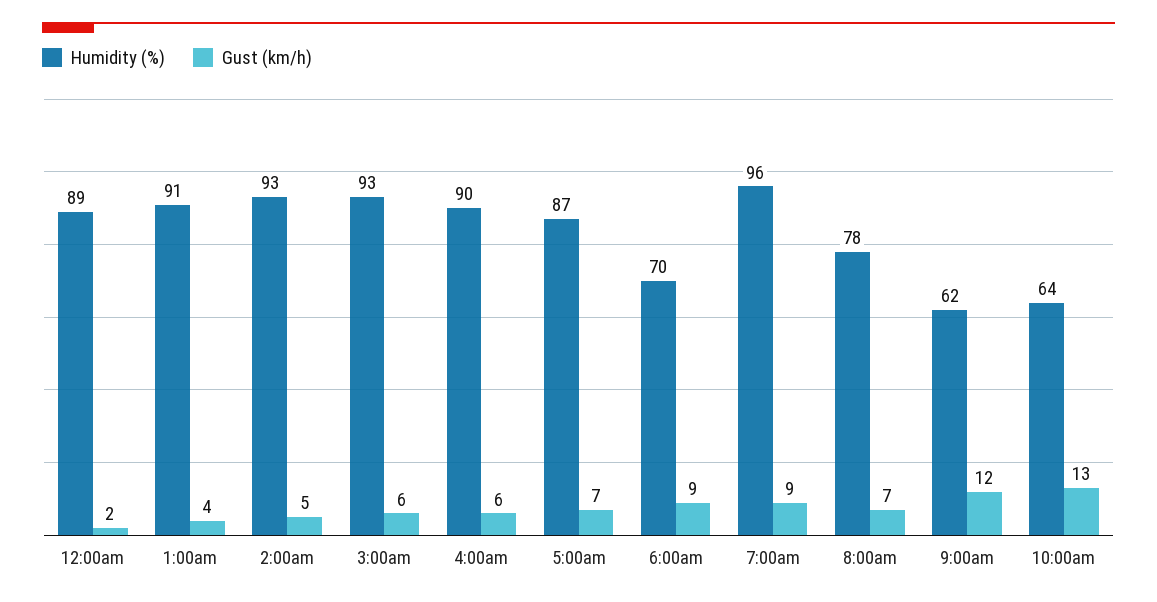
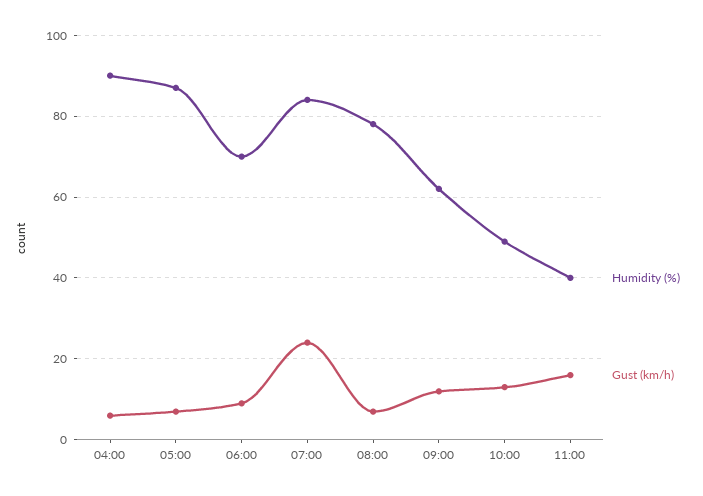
Humidity (%), 12:00am: 89 -> none
Gust (km/h), 12:00am: 2 -> none
Humidity (%), 1:00am: 91 -> none
Gust (km/h), 1:00am: 4 -> none
Humidity (%), 2:00am: 93 -> none
Gust (km/h), 2:00am: 5 -> none
Humidity (%), 3:00am: 93 -> none
Gust (km/h), 3:00am: 6 -> none
Humidity (%), 7:00am: 96 -> 85
Gust (km/h), 7:00am: 9 -> 25
Humidity (%), 10:00am: 64 -> 50
Humidity (%), 11:00: none -> 40
Gust (km/h), 11:00: none -> 15

